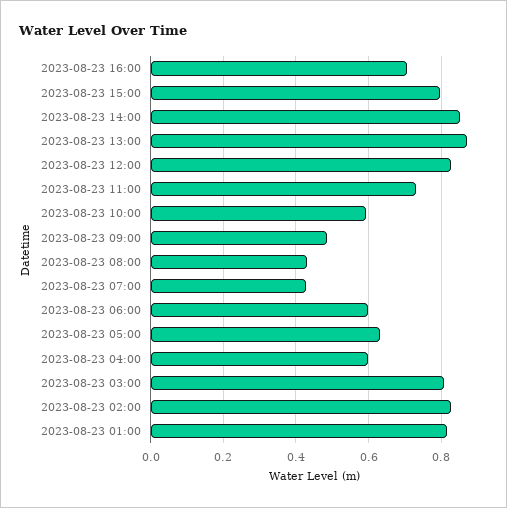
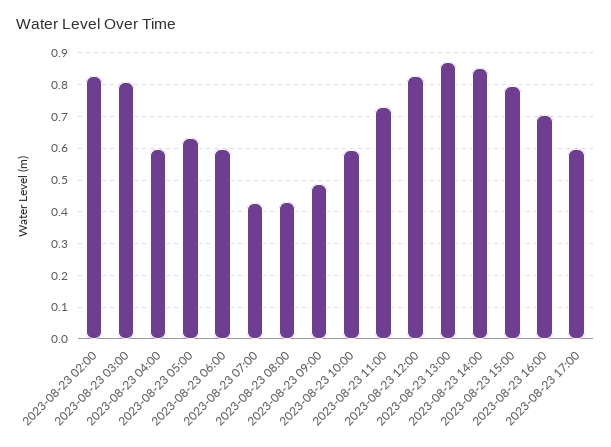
2023-08-23 01:00: 0.82 -> none
2023-08-23 17:00: none -> 0.6

